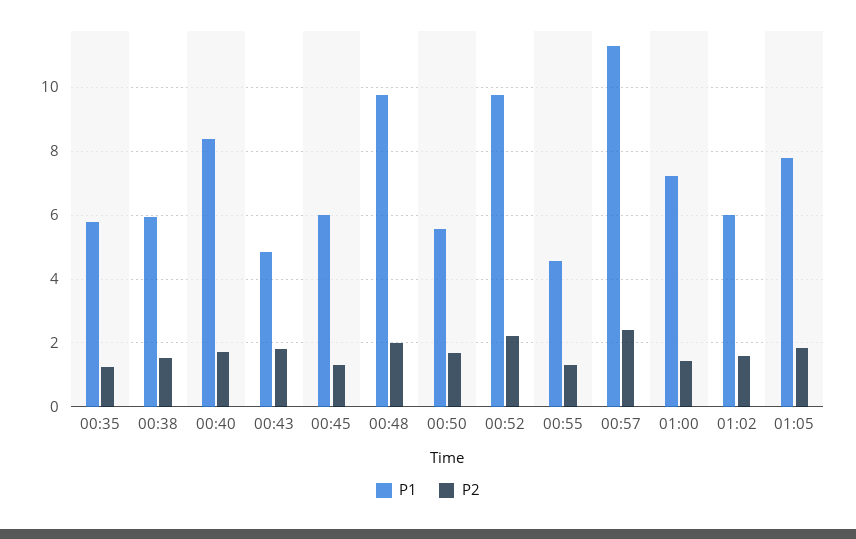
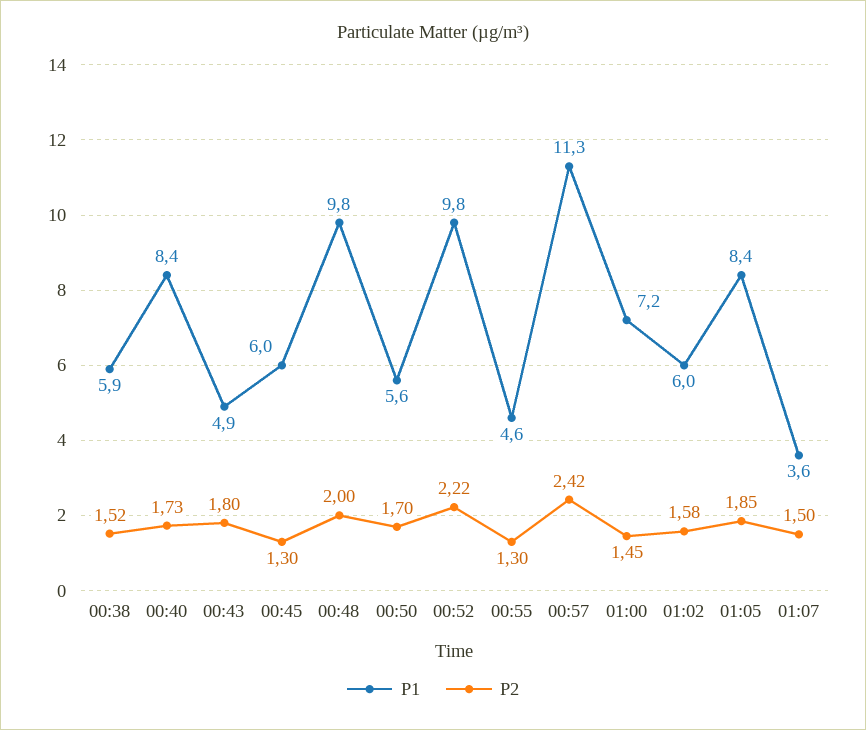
P1, 00:35: 5.8 -> none
P2, 00:35: 1.2 -> none
P1, 01:05: 7.8 -> 8.4
P1, 01:07: none -> 3.6
P2, 01:07: none -> 1.5

